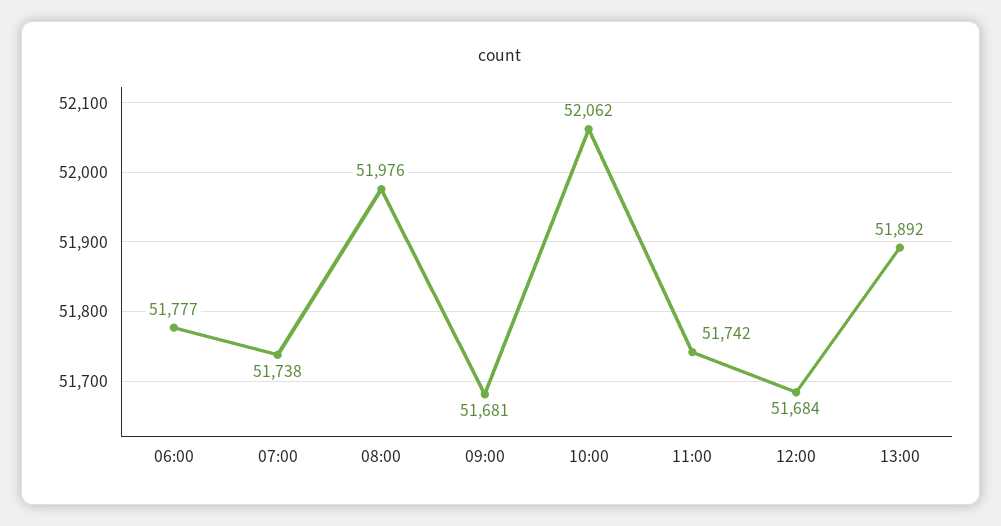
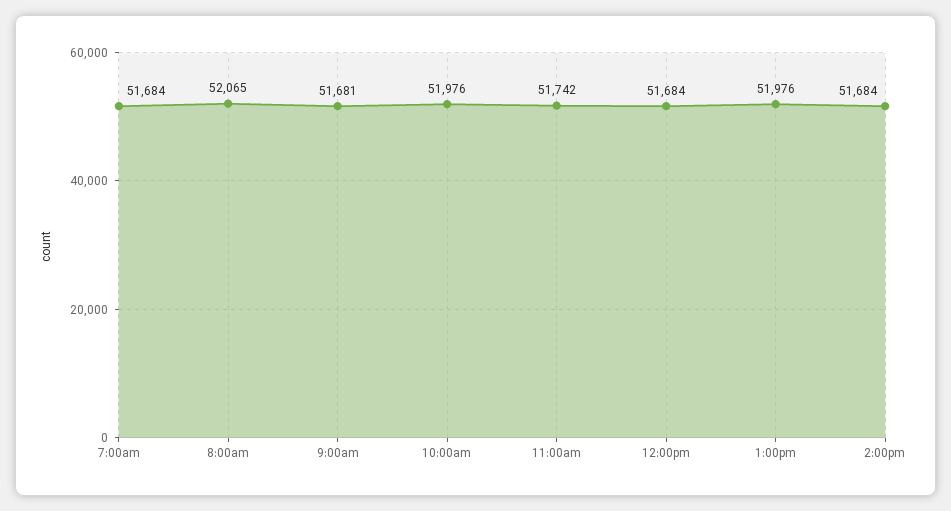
06:00: 51777 -> none
07:00: 51738 -> 51684
08:00: 51976 -> 52065
10:00: 52062 -> 51976
13:00: 51892 -> 51976
2:00pm: none -> 51684

